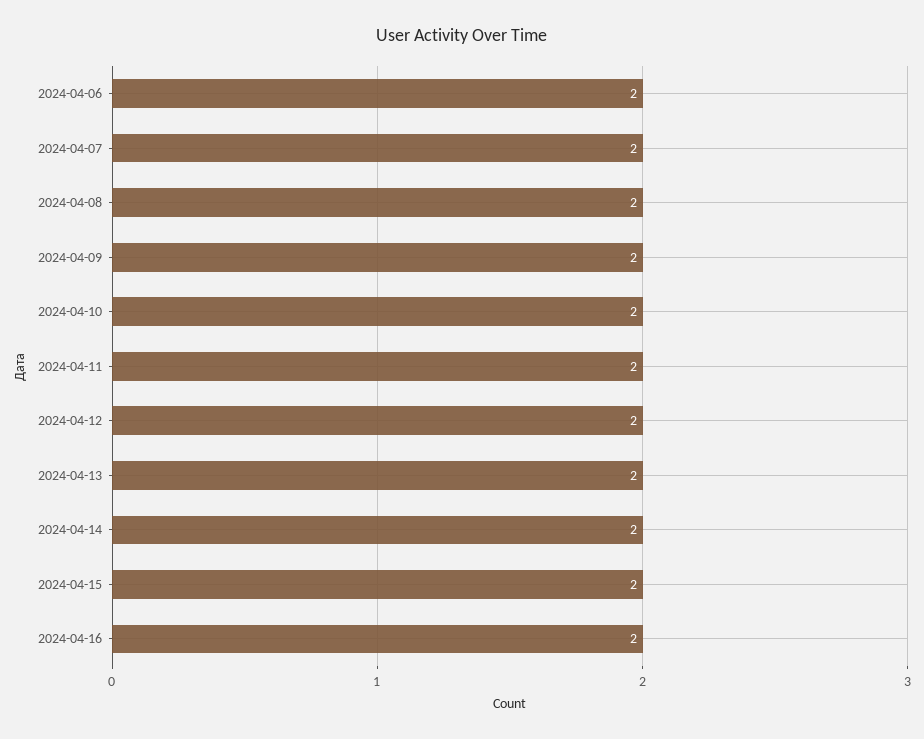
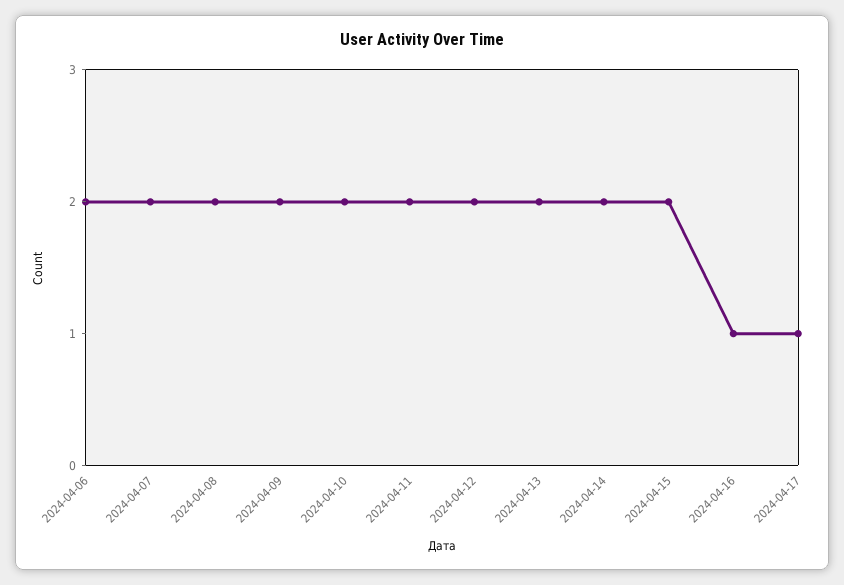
2024-04-16: 2 -> 1
2024-04-17: none -> 1

